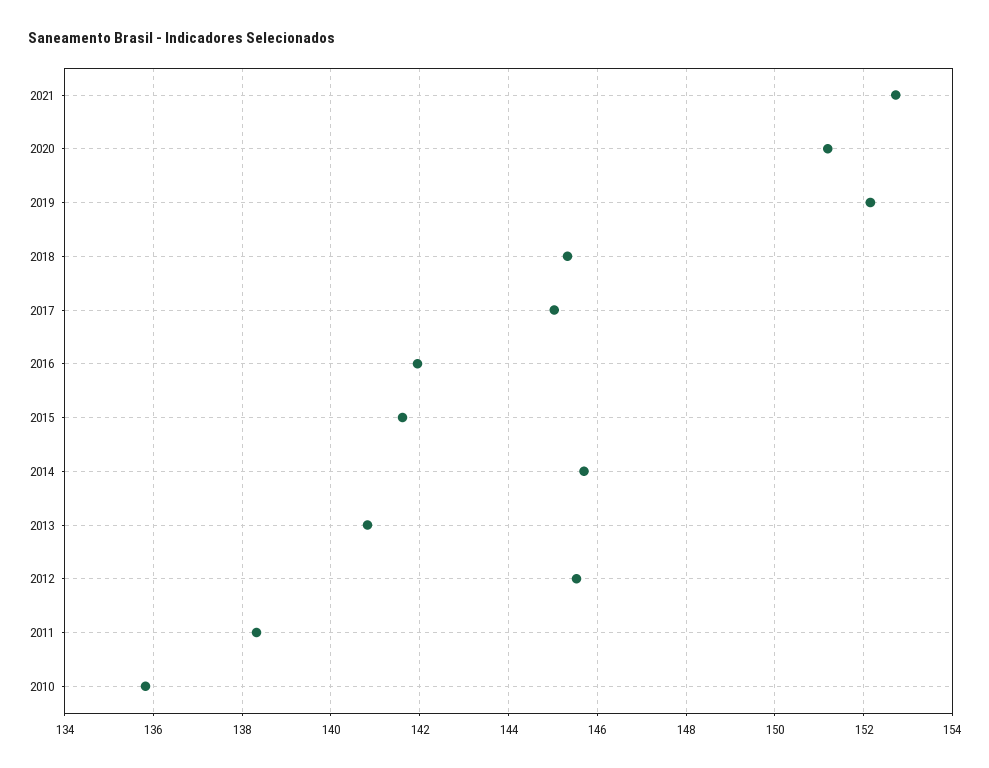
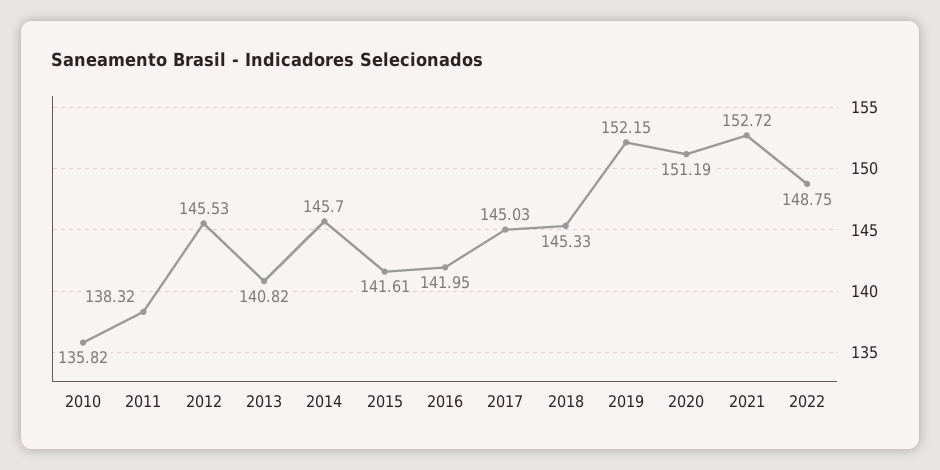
2022: none -> 148.75

